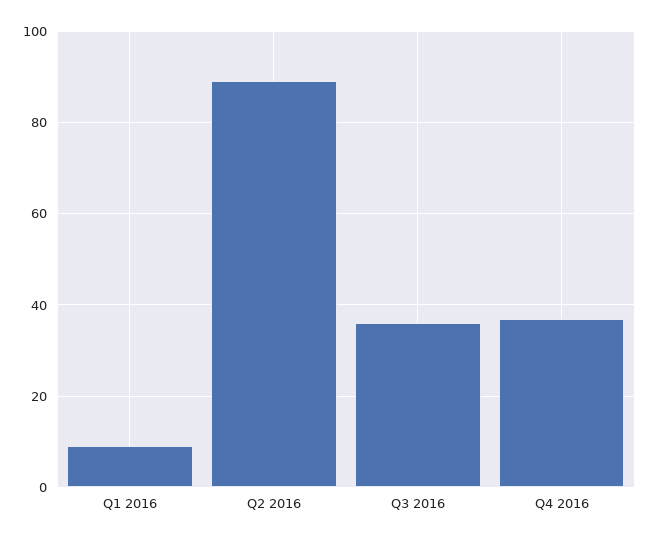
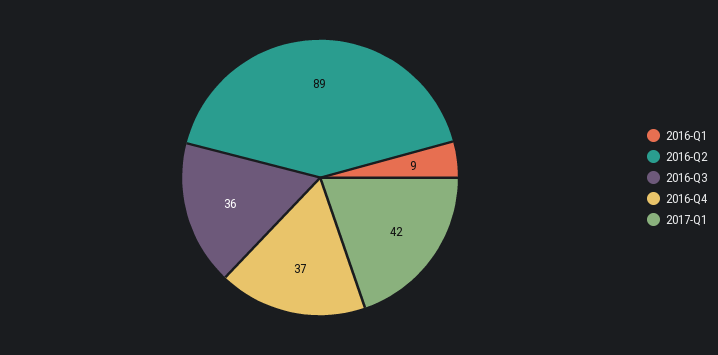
2017-Q1: none -> 42

